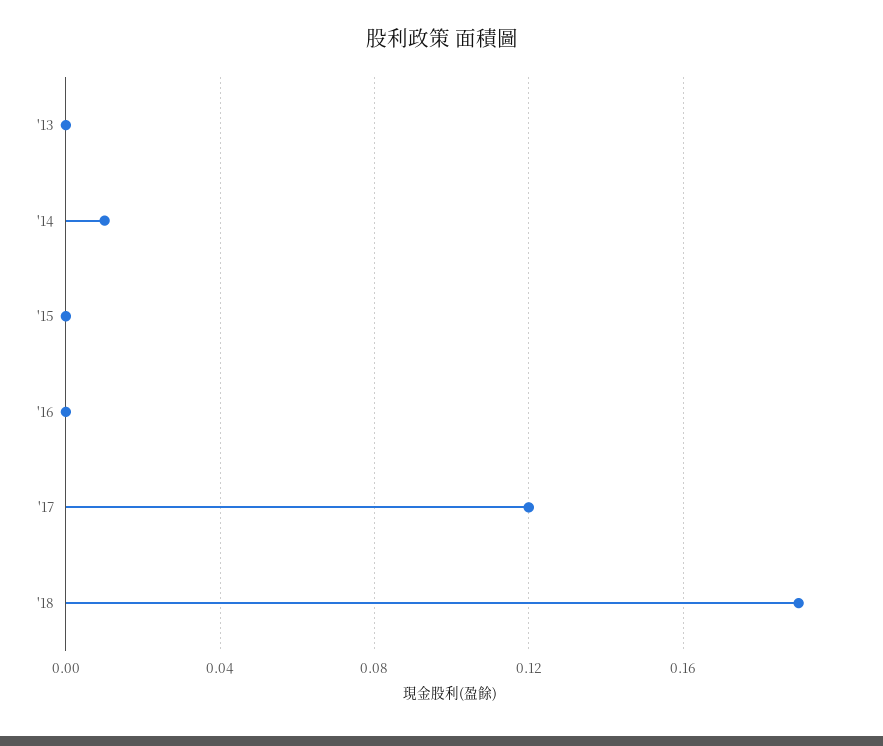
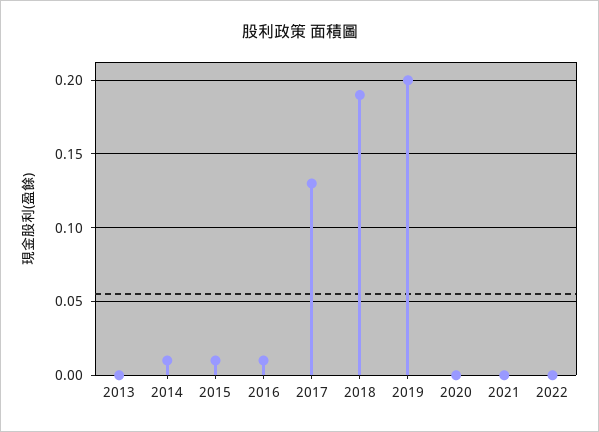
'15: 0 -> 0.01
'16: 0 -> 0.01
'17: 0.12 -> 0.13
2019: none -> 0.2
2020: none -> 0
2021: none -> 0
2022: none -> 0

